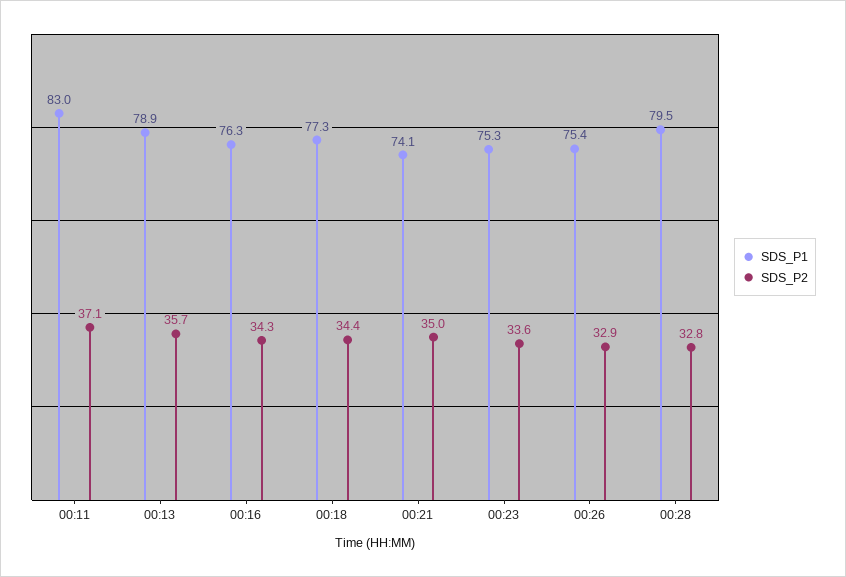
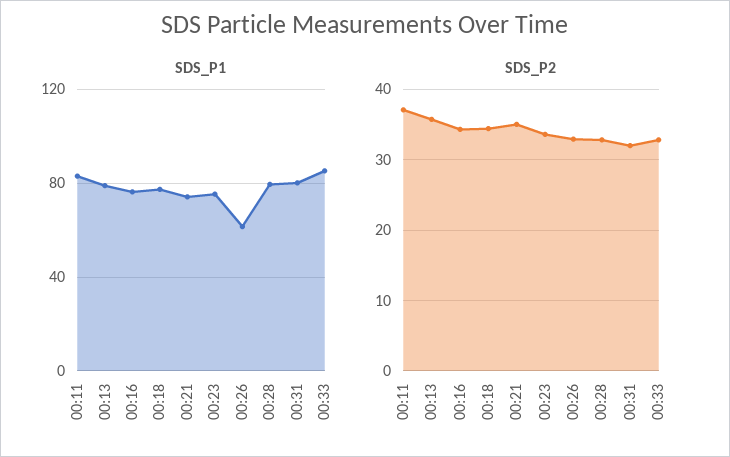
SDS_P1, 00:26: 75.4 -> 60
SDS_P1, 00:31: none -> 80
SDS_P1, 00:33: none -> 85
SDS_P2, 00:31: none -> 32
SDS_P2, 00:33: none -> 33

